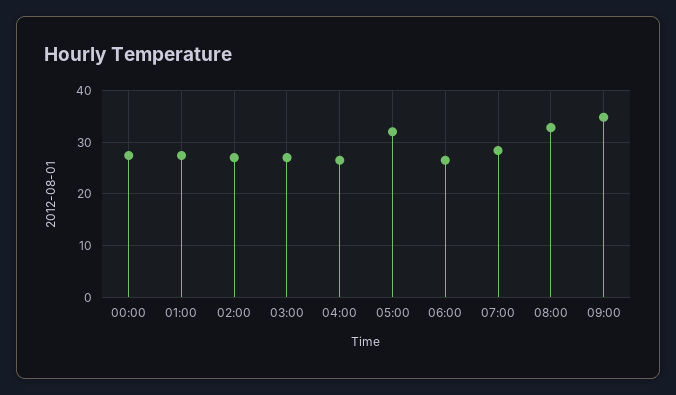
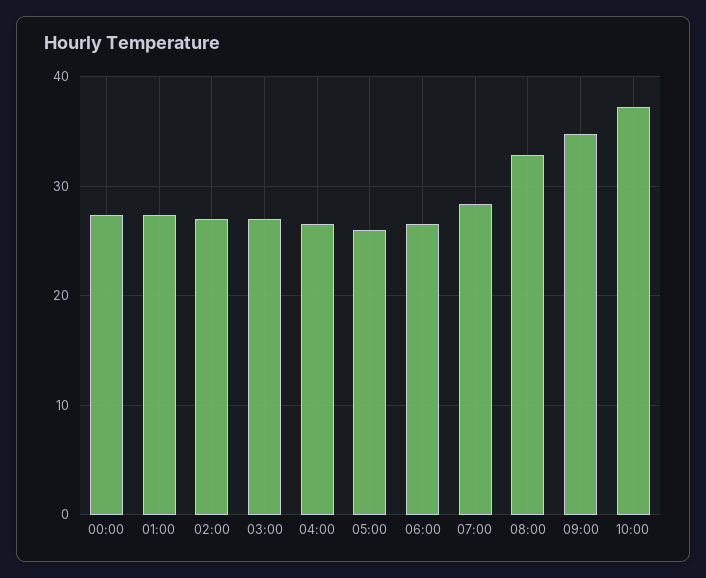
05:00: 32 -> 26
10:00: none -> 37

